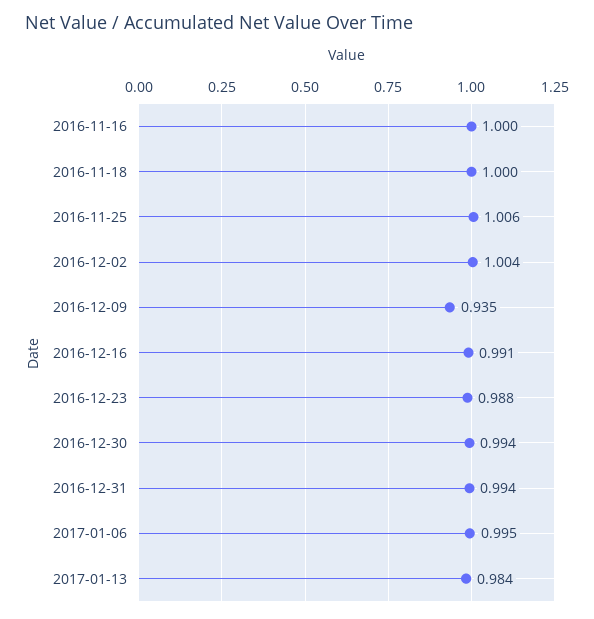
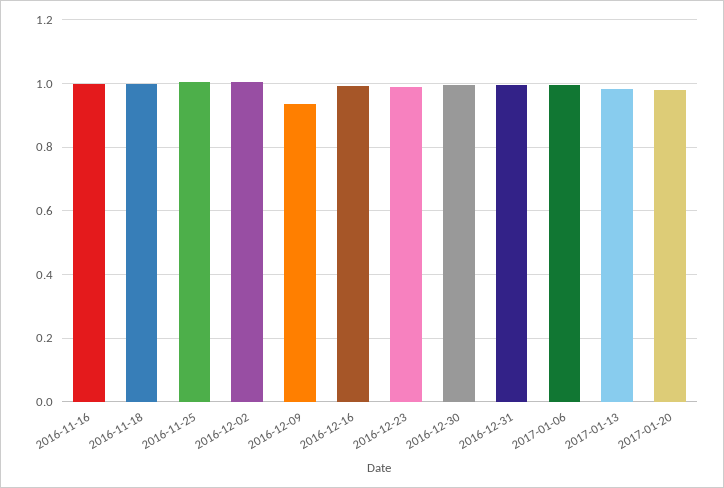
2017-01-20: none -> 0.98

